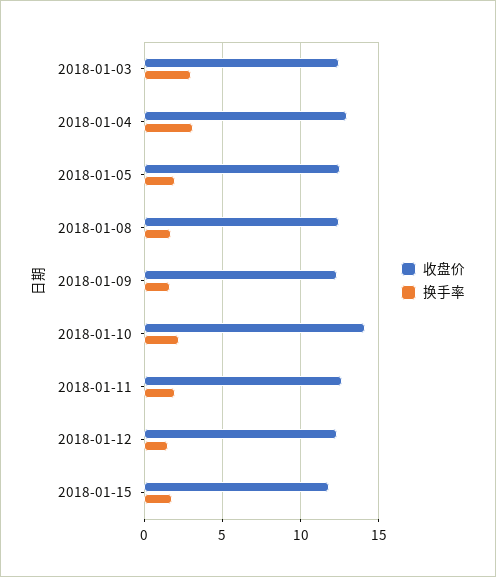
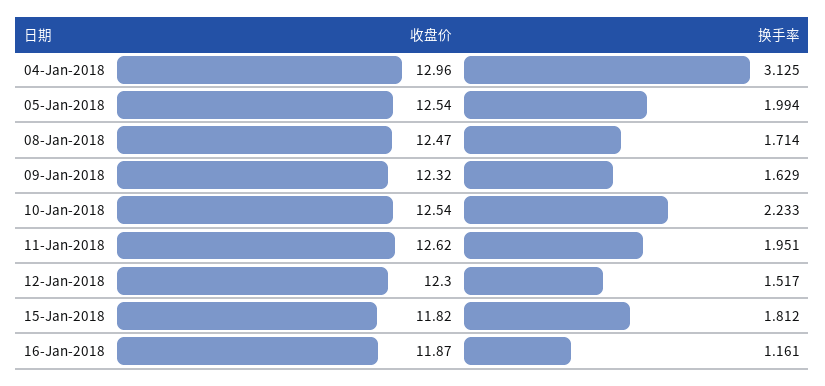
收盘价, 2018-01-03: 12.5 -> none
换手率, 2018-01-03: 3 -> none
收盘价, 2018-01-10: 14 -> 12.54
收盘价, 16-Jan-2018: none -> 11.87
换手率, 16-Jan-2018: none -> 1.161

